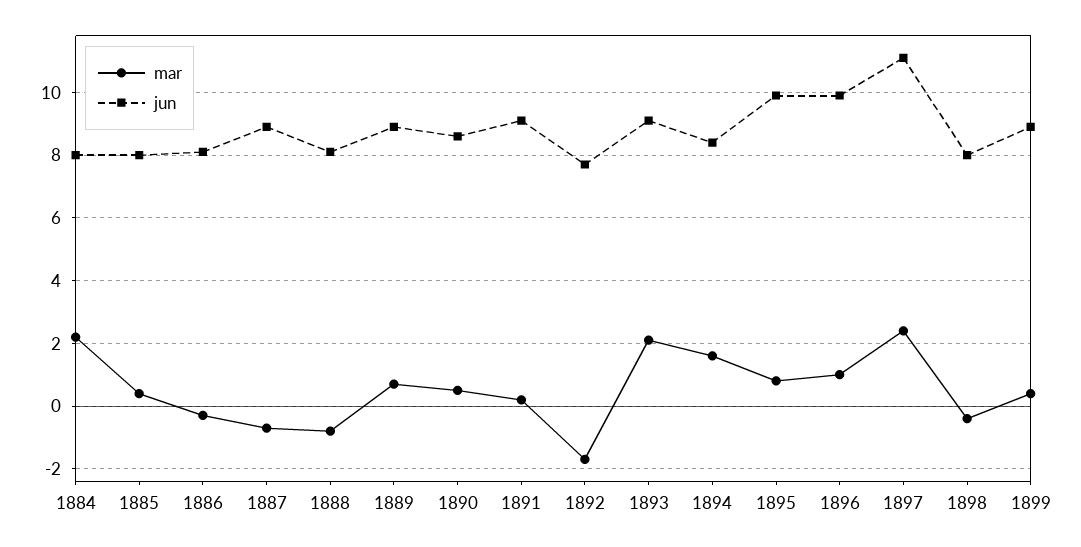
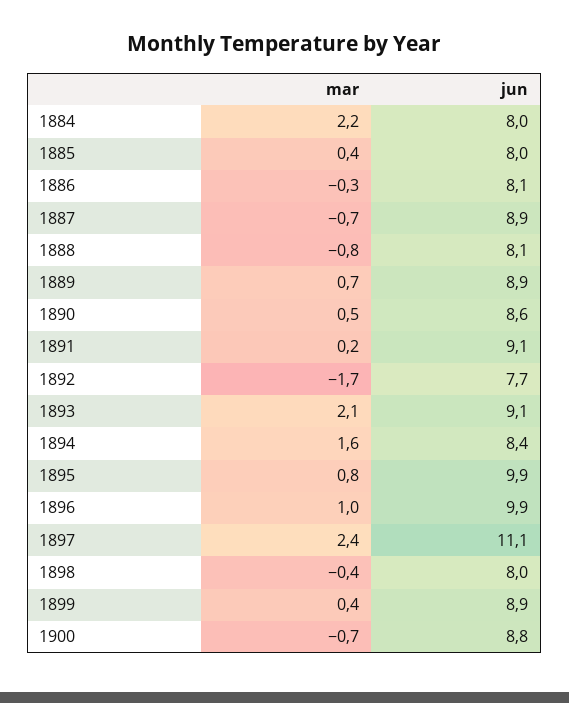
mar, 1900: none -> -0.7
jun, 1900: none -> 8.8

